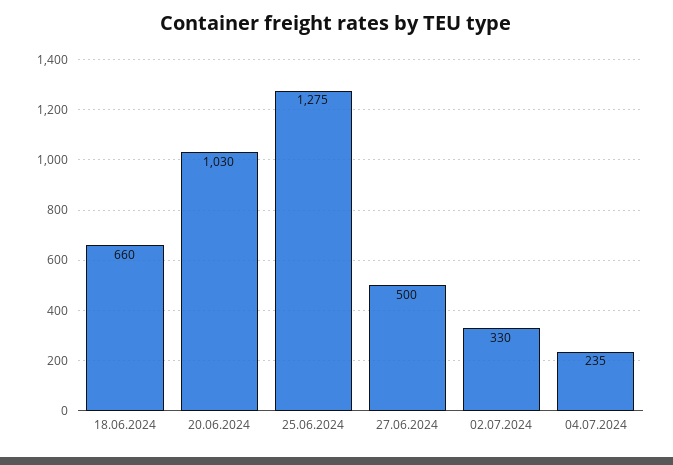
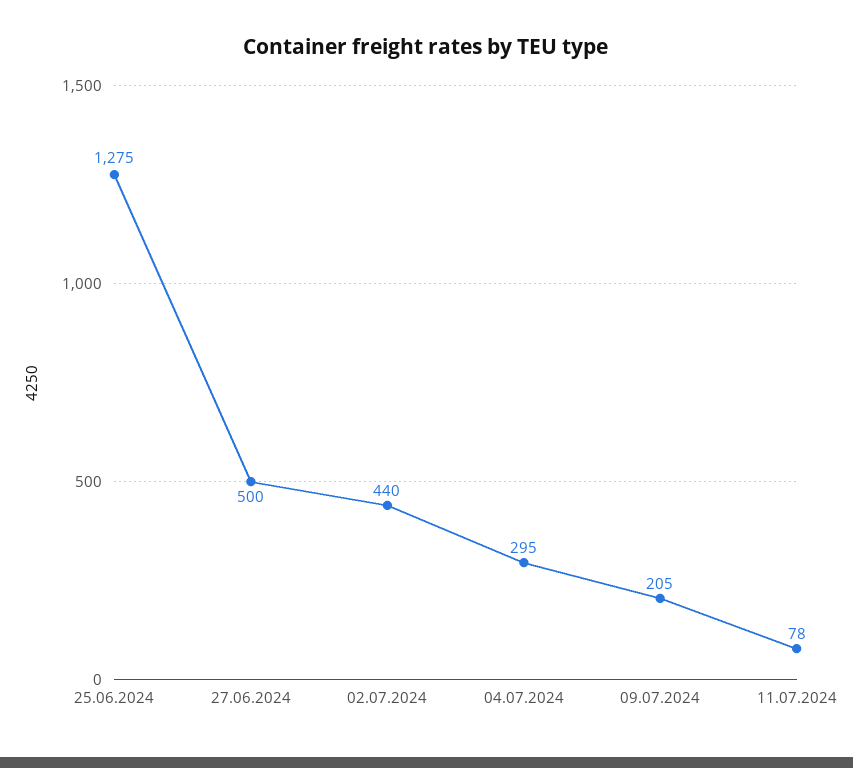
18.06.2024: 660 -> none
20.06.2024: 1030 -> none
02.07.2024: 330 -> 440
04.07.2024: 235 -> 295
09.07.2024: none -> 205
11.07.2024: none -> 78

